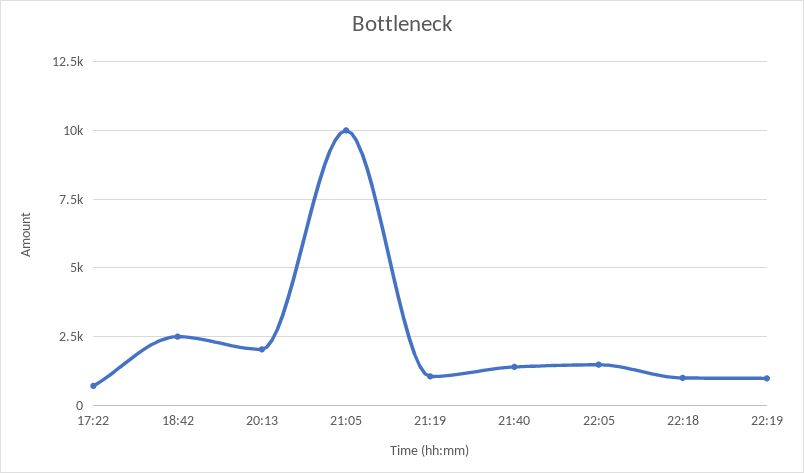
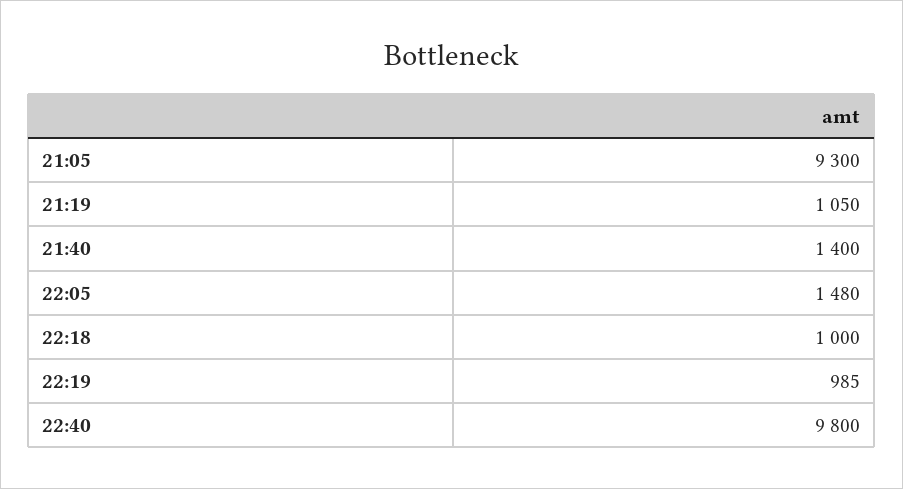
17:22: 750 -> none
18:42: 2500 -> none
20:13: 2000 -> none
21:05: 10000 -> 9300
22:40: none -> 9800

